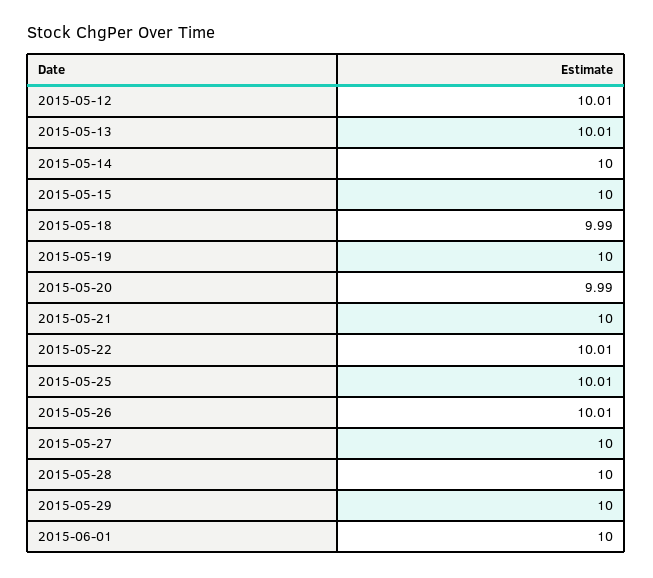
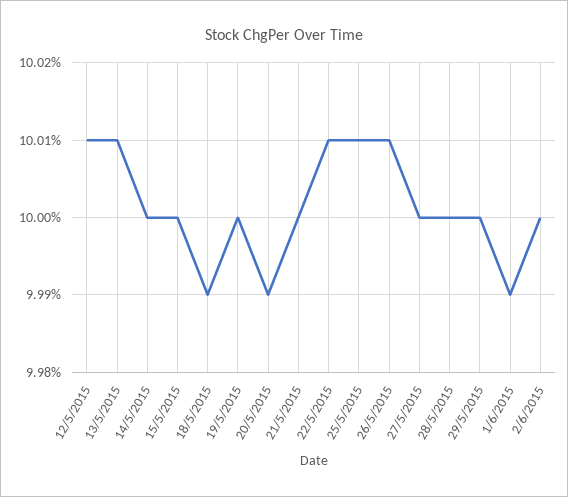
2015-06-01: 10 -> 9.99
2/6/2015: none -> 10

